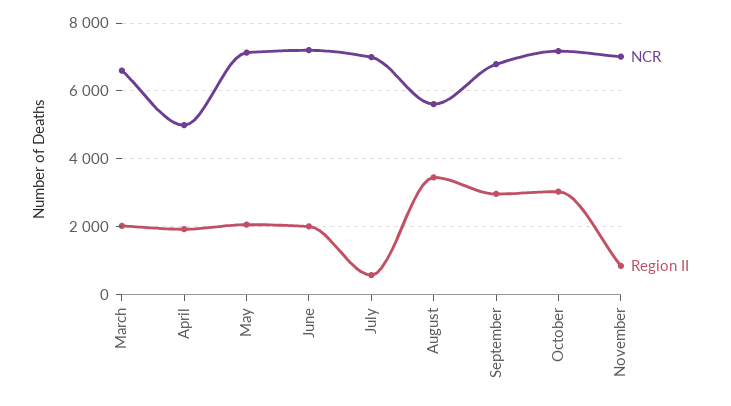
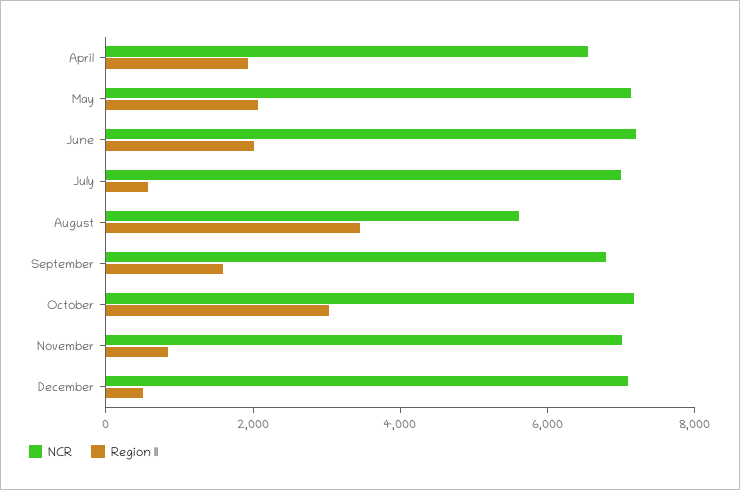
NCR, March: 6600 -> none
Region II, March: 2000 -> none
NCR, April: 5000 -> 6500
Region II, September: 3000 -> 1500
NCR, December: none -> 7000
Region II, December: none -> 500

